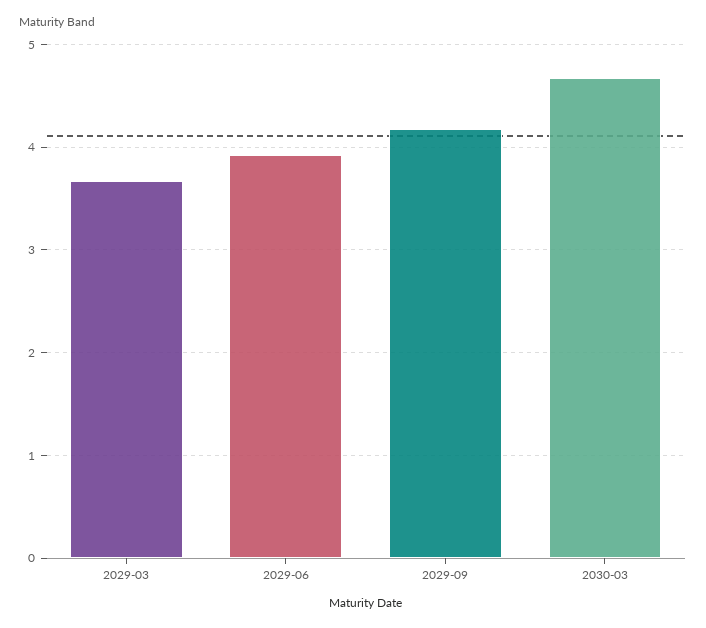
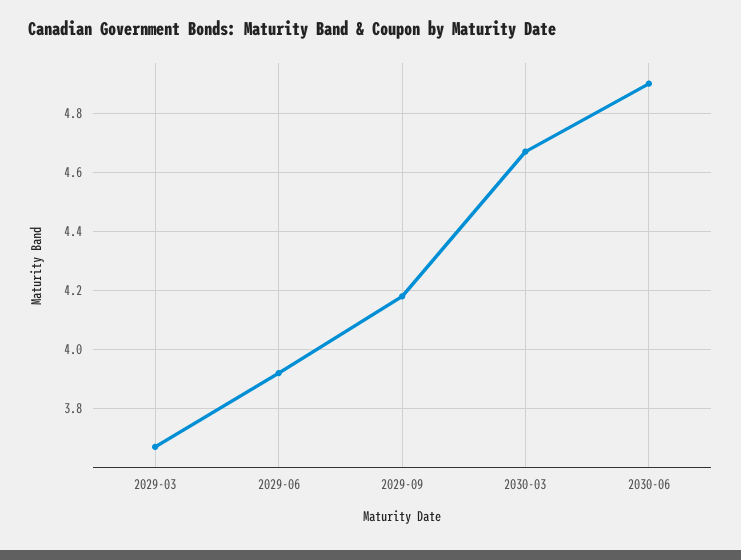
2030-06: none -> 4.9

